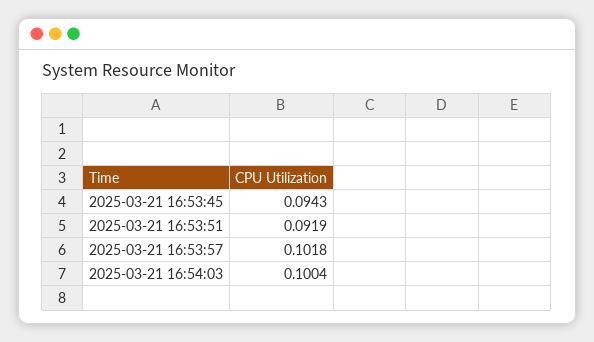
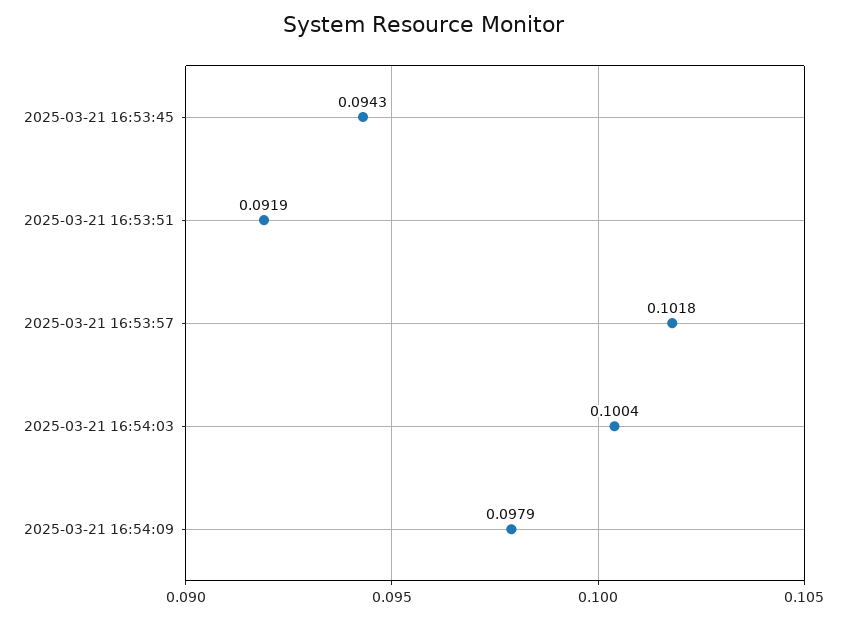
2025-03-21 16:54:09: none -> 0.0979

